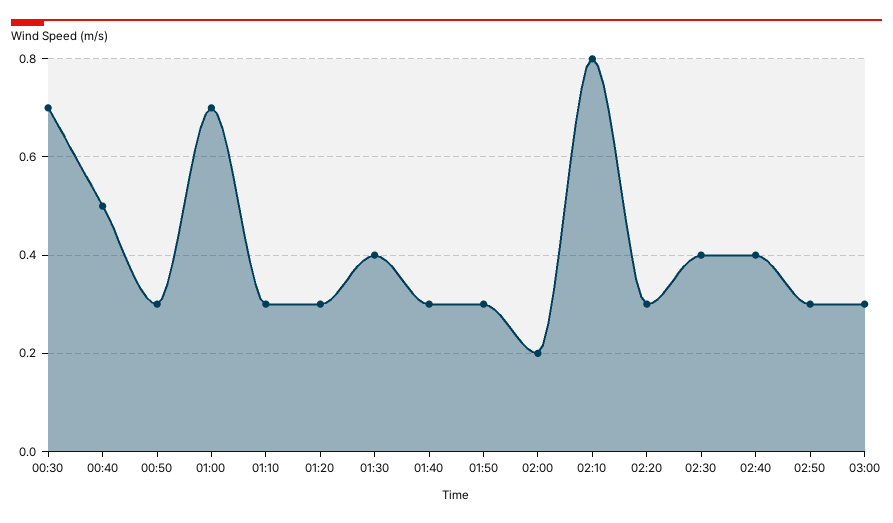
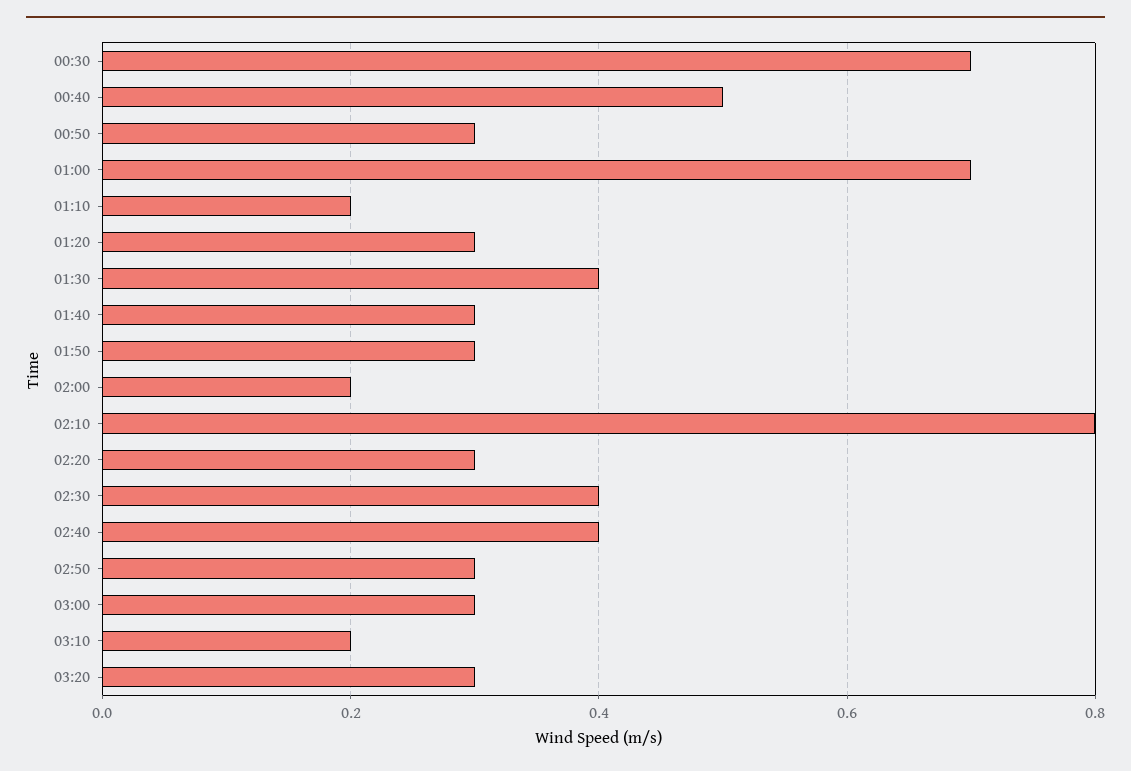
01:10: 0.3 -> 0.2
03:10: none -> 0.2
03:20: none -> 0.3

